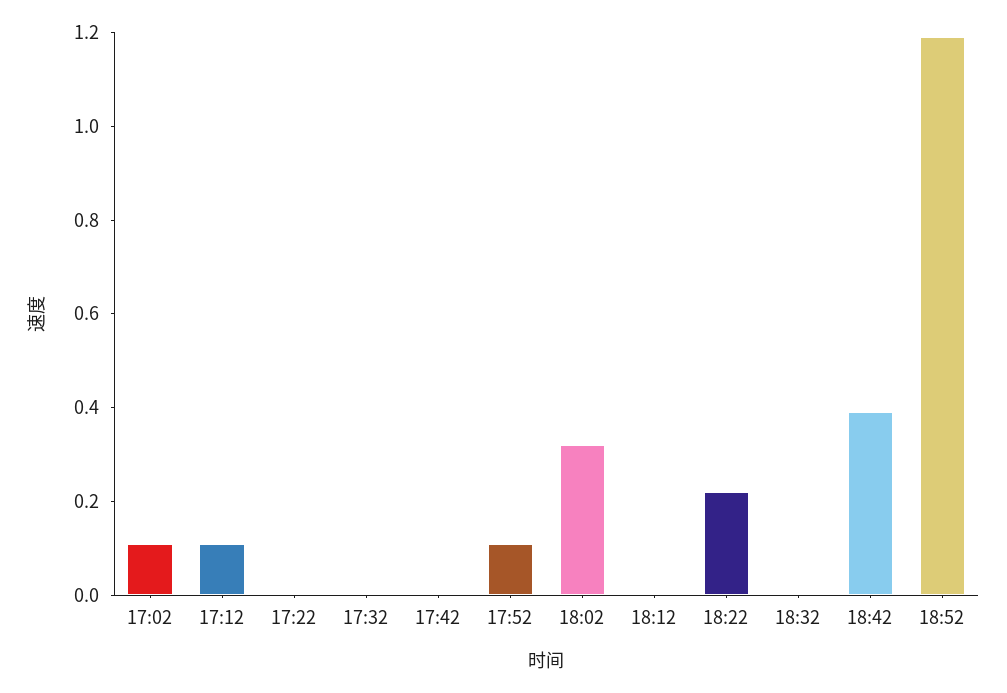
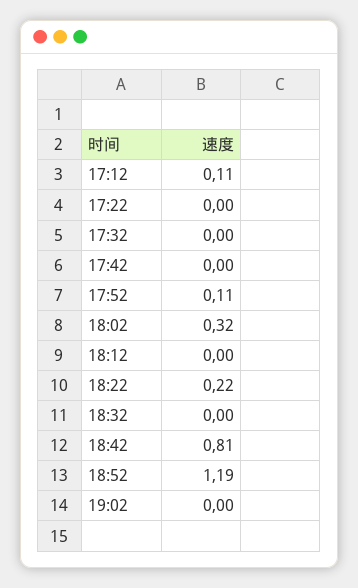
17:02: 0.1 -> none
18:42: 0.4 -> 0.81
19:02: none -> 0

